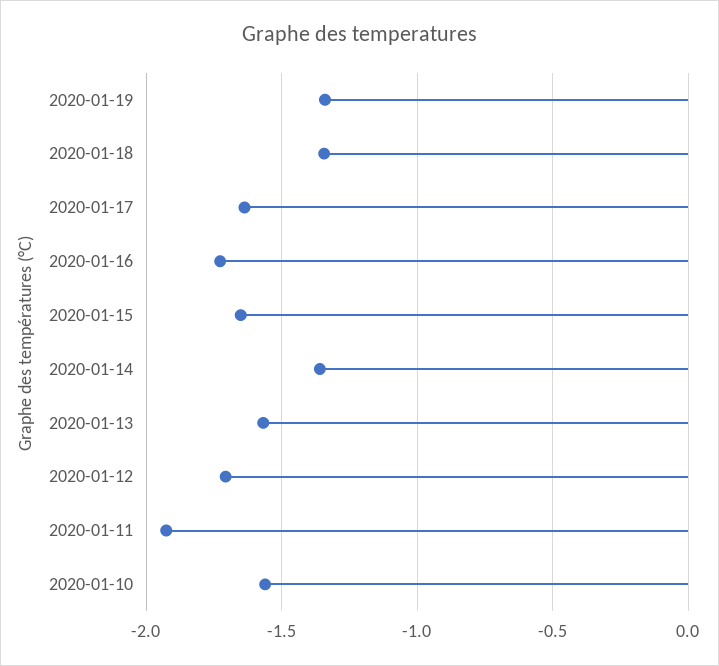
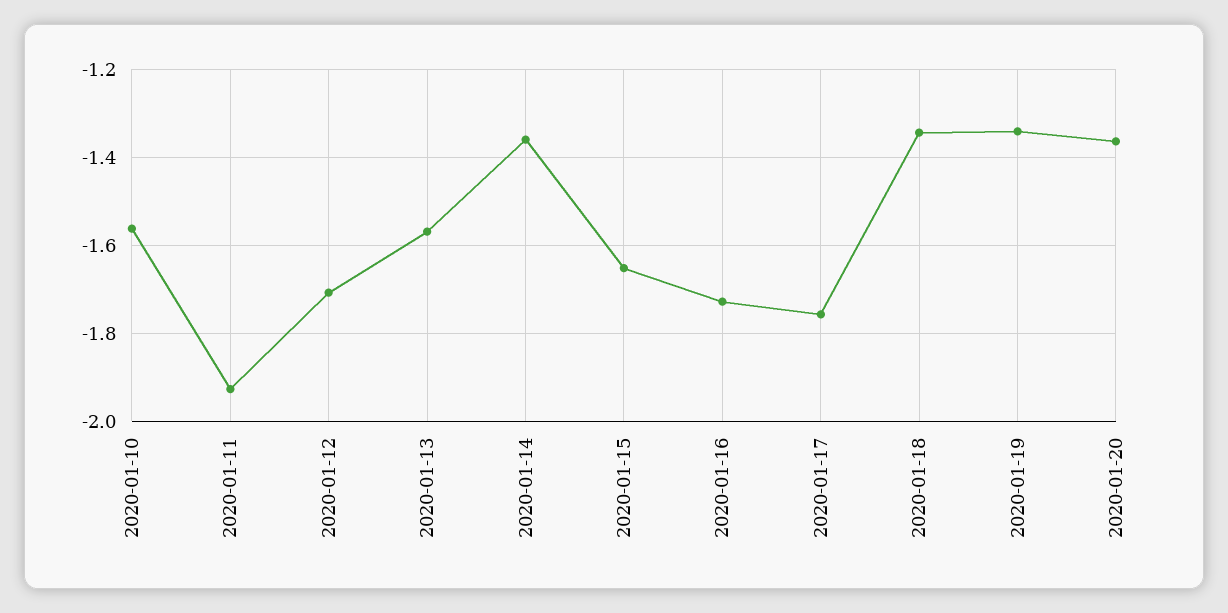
2020-01-17: -1.65 -> -1.76
2020-01-20: none -> -1.36

